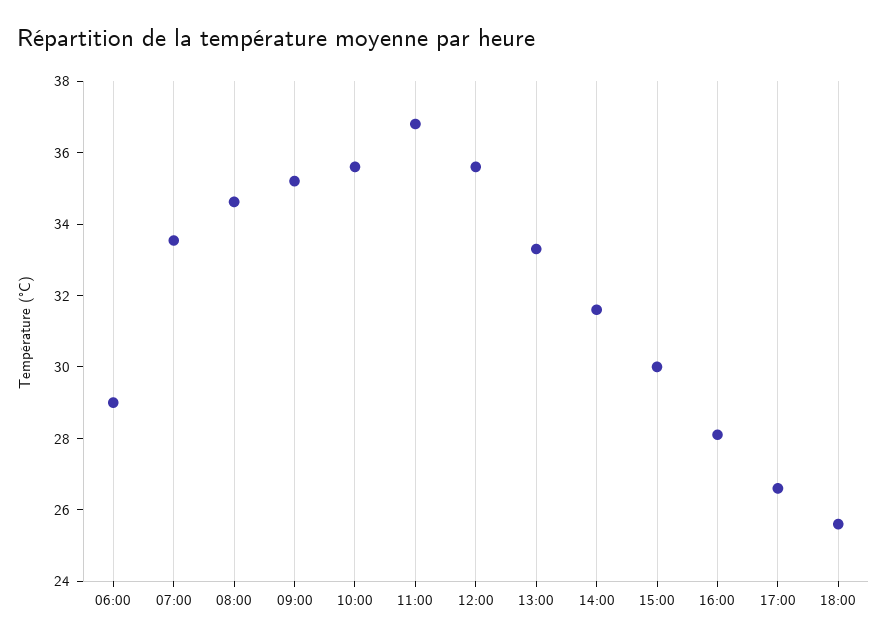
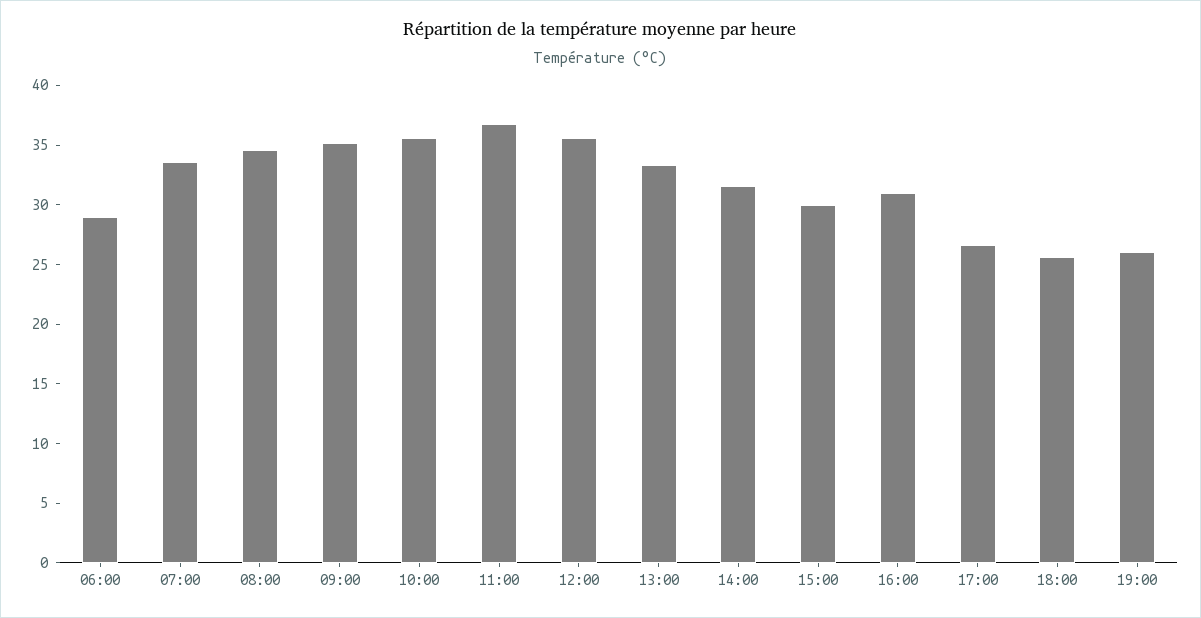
16:00: 28 -> 31
19:00: none -> 26

